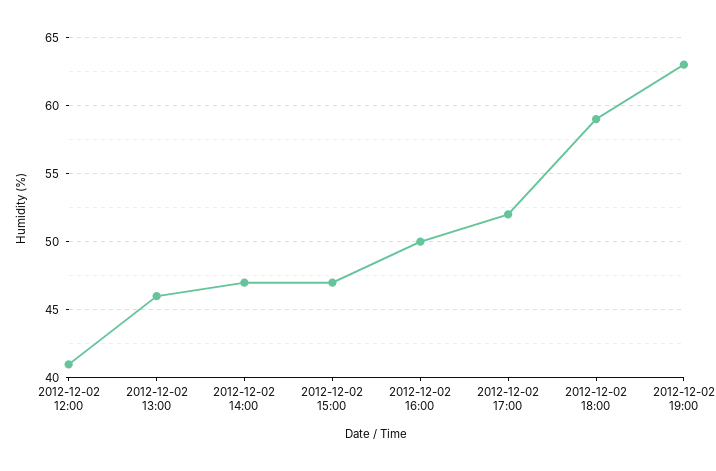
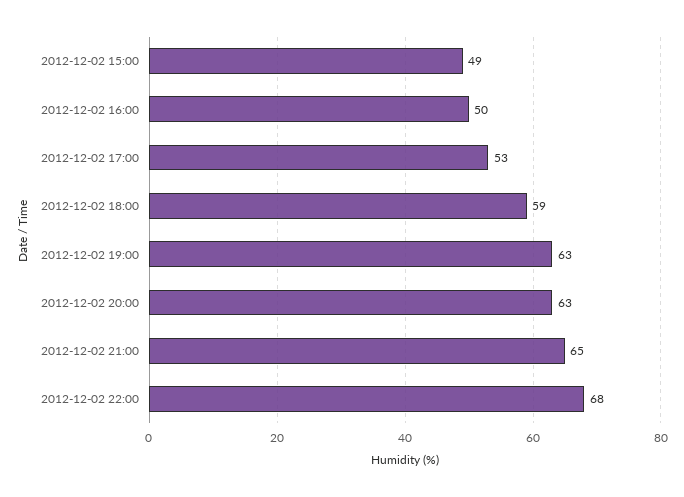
2012-12-02 12:00: 41 -> none
2012-12-02 13:00: 46 -> none
2012-12-02 14:00: 47 -> none
2012-12-02 15:00: 47 -> 49
2012-12-02 17:00: 52 -> 53
2012-12-02 20:00: none -> 63
2012-12-02 21:00: none -> 65
2012-12-02 22:00: none -> 68

